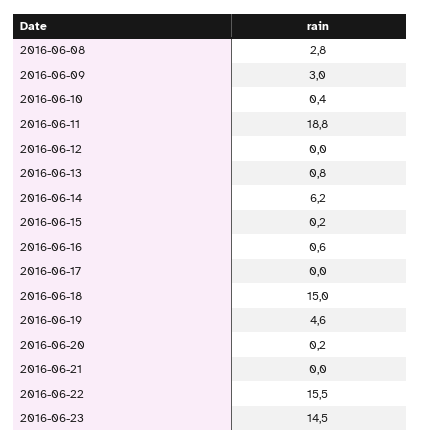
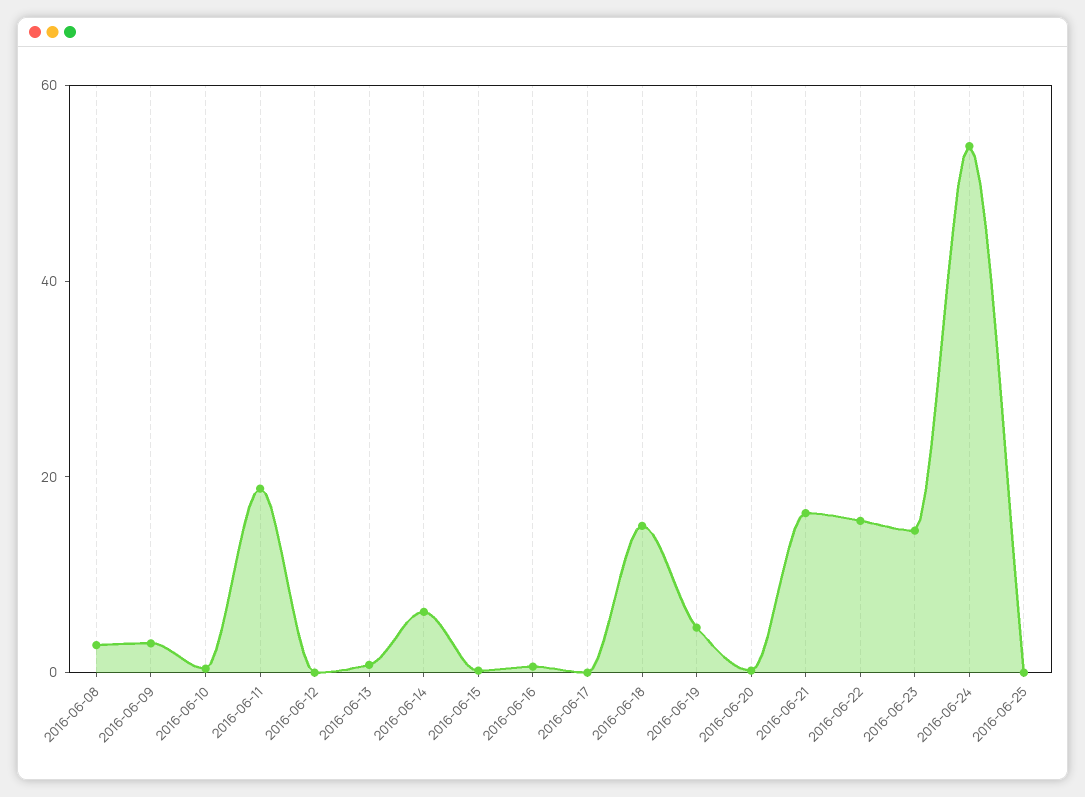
2016-06-21: 0 -> 15
2016-06-24: none -> 55
2016-06-25: none -> 0

